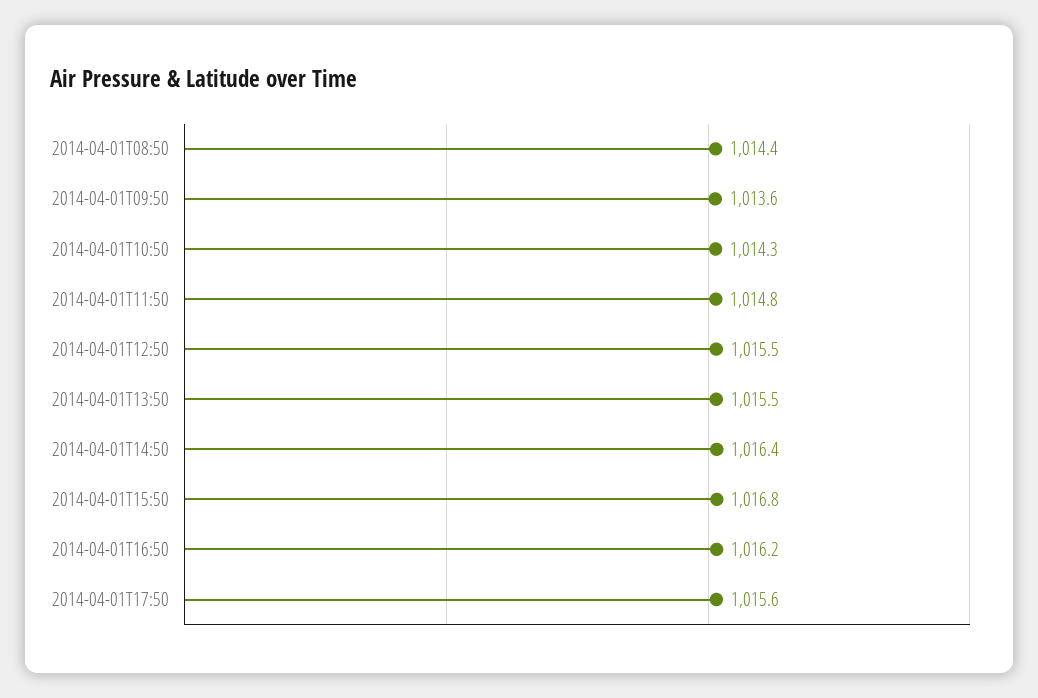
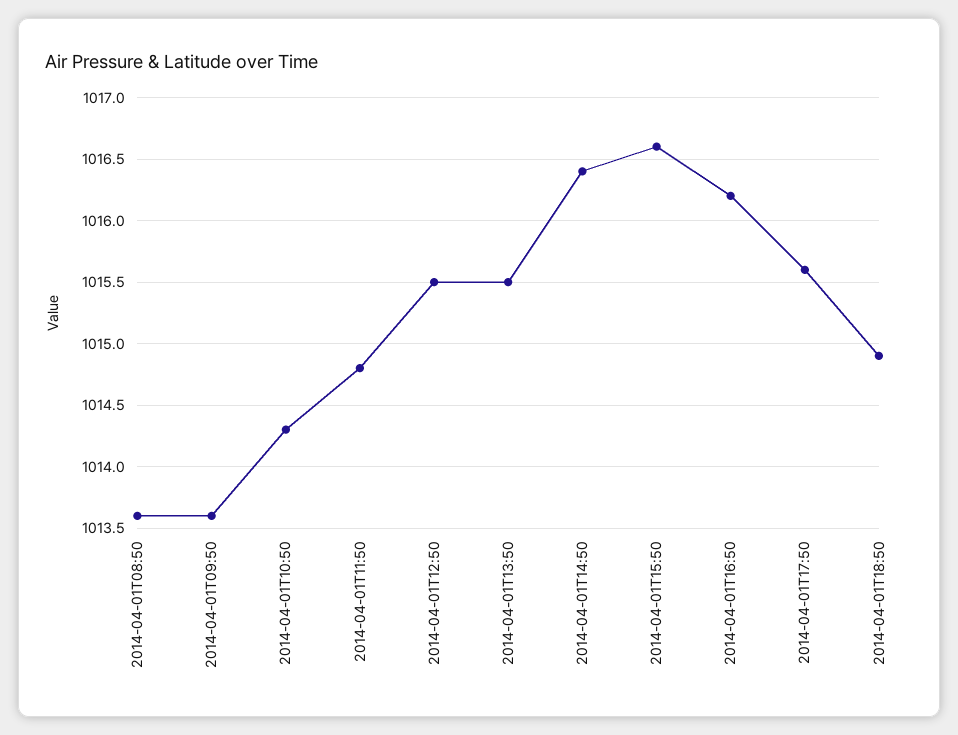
2014-04-01T08:50: 1014.4 -> 1013.6
2014-04-01T15:50: 1016.8 -> 1016.6
2014-04-01T18:50: none -> 1014.9

